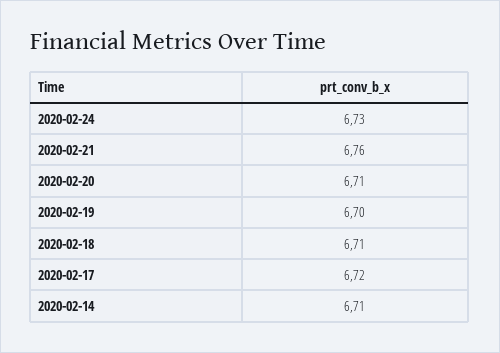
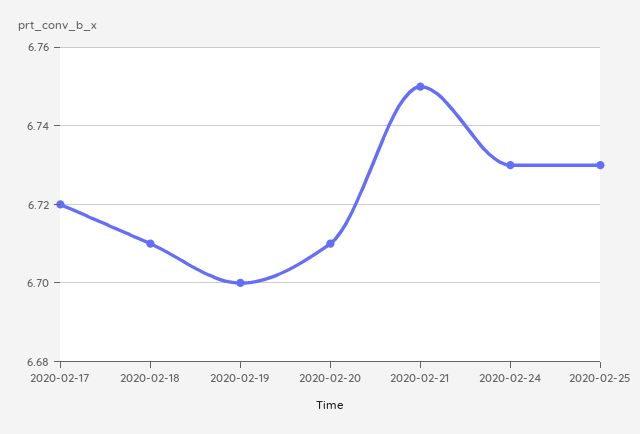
2020-02-21: 6.76 -> 6.75
2020-02-14: 6.71 -> none
2020-02-25: none -> 6.73

